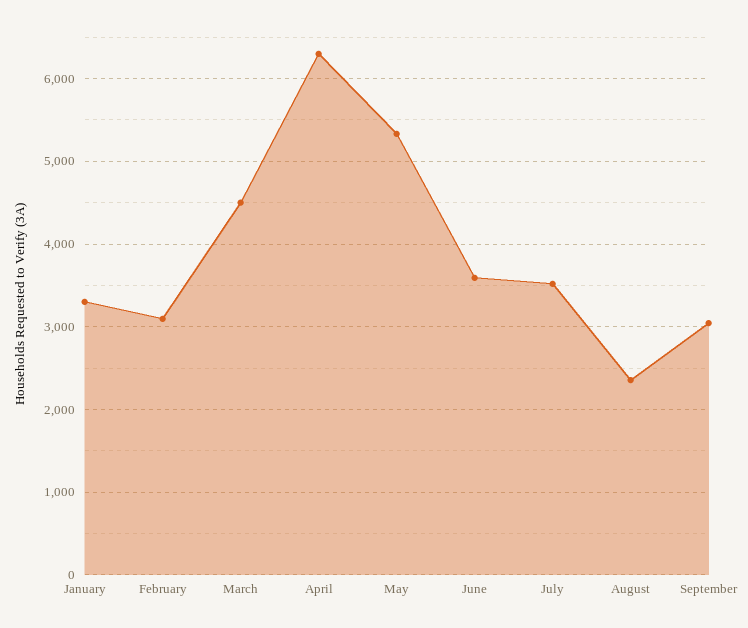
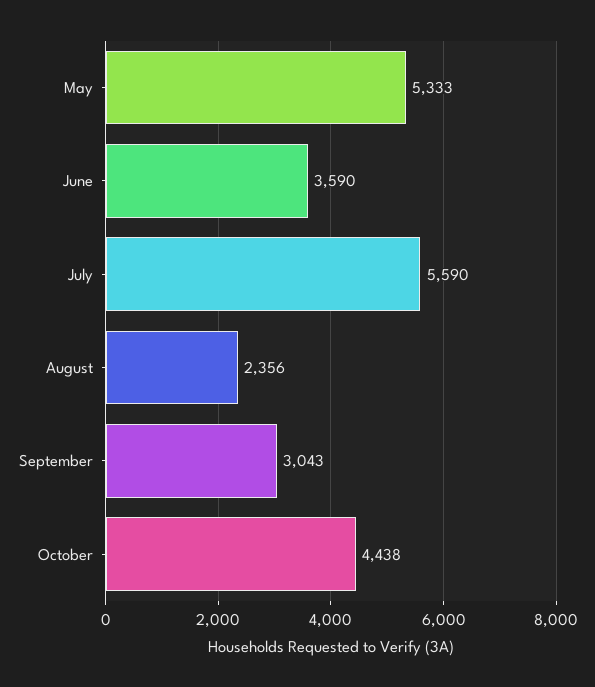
January: 3300 -> none
February: 3100 -> none
March: 4500 -> none
April: 6300 -> none
July: 3500 -> 5590
October: none -> 4438

